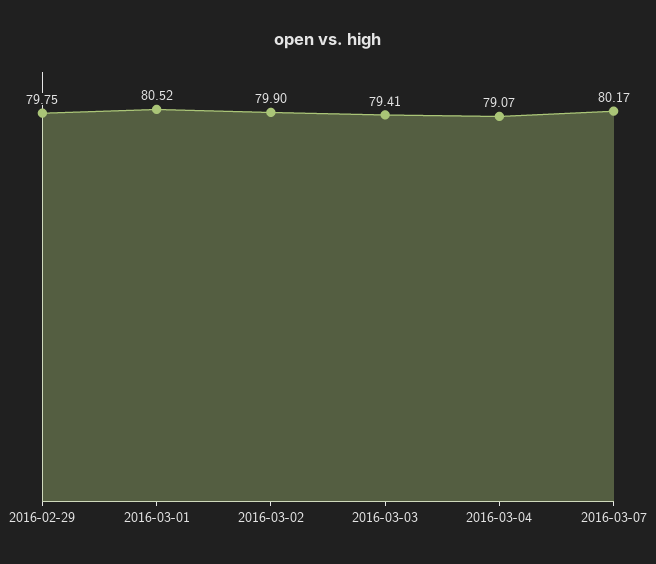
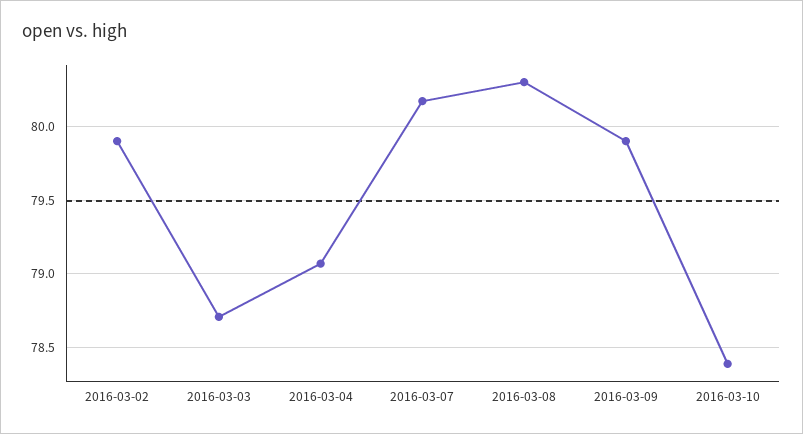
2016-02-29: 79.75 -> none
2016-03-01: 80.52 -> none
2016-03-03: 79.41 -> 78.7
2016-03-08: none -> 80.3
2016-03-09: none -> 79.9
2016-03-10: none -> 78.4

